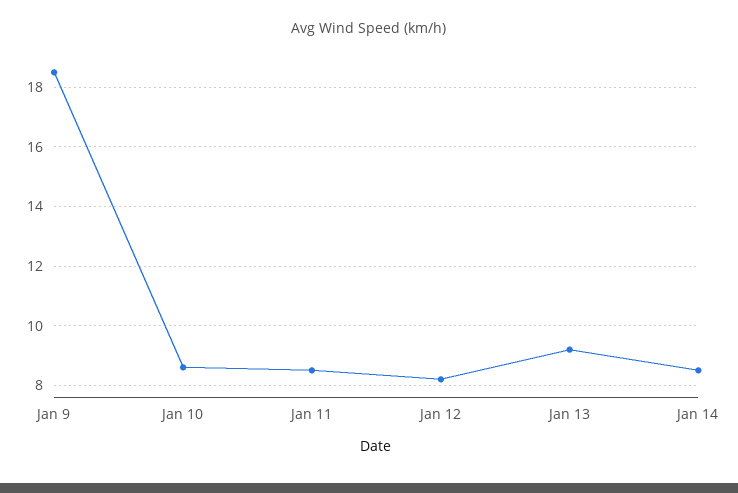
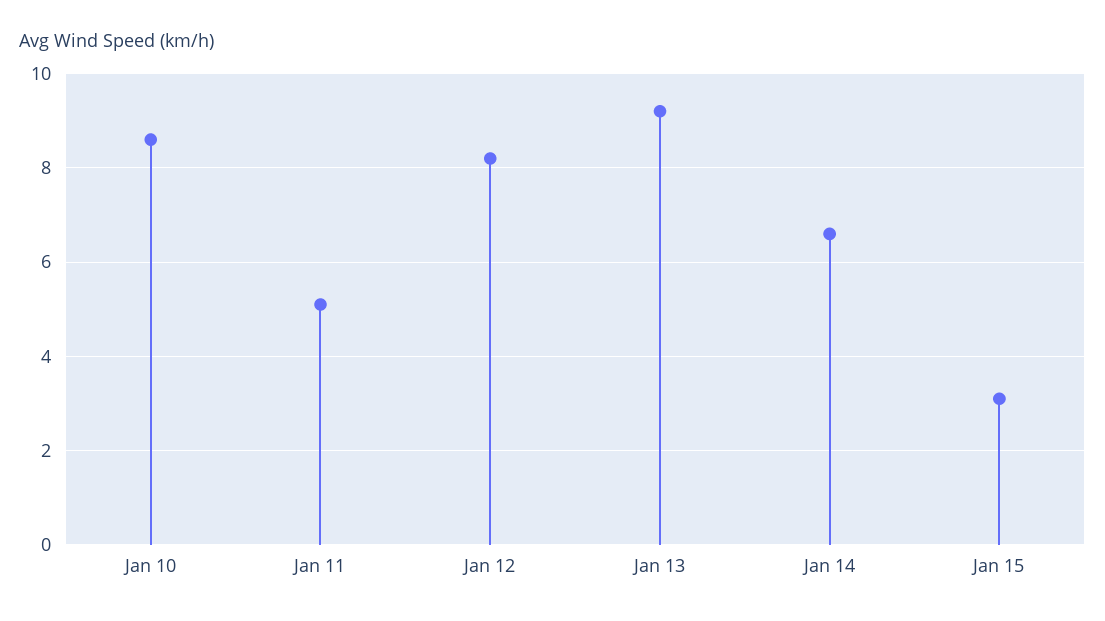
Jan 9: 18.5 -> none
Jan 11: 8.5 -> 5
Jan 14: 8.5 -> 6.5
Jan 15: none -> 3

